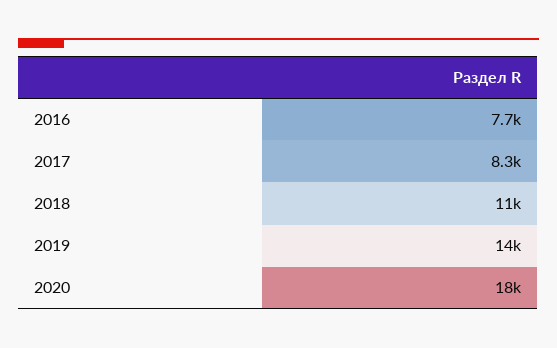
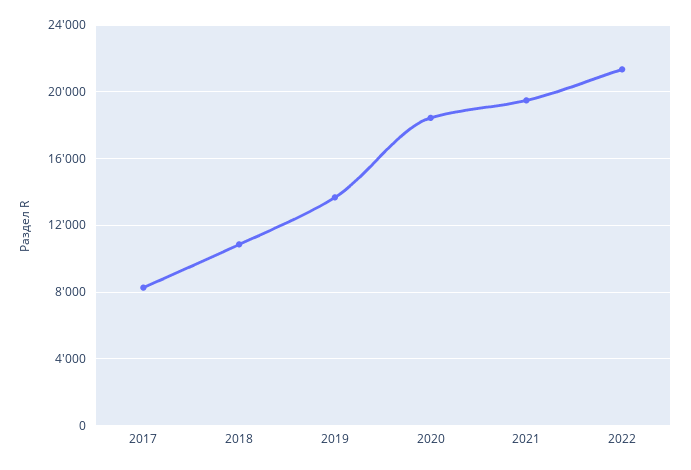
2016: 7700 -> none
2021: none -> 19500
2022: none -> 21500

